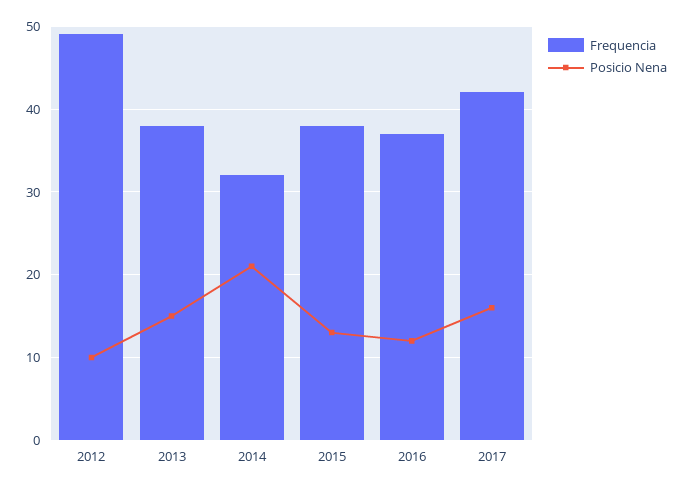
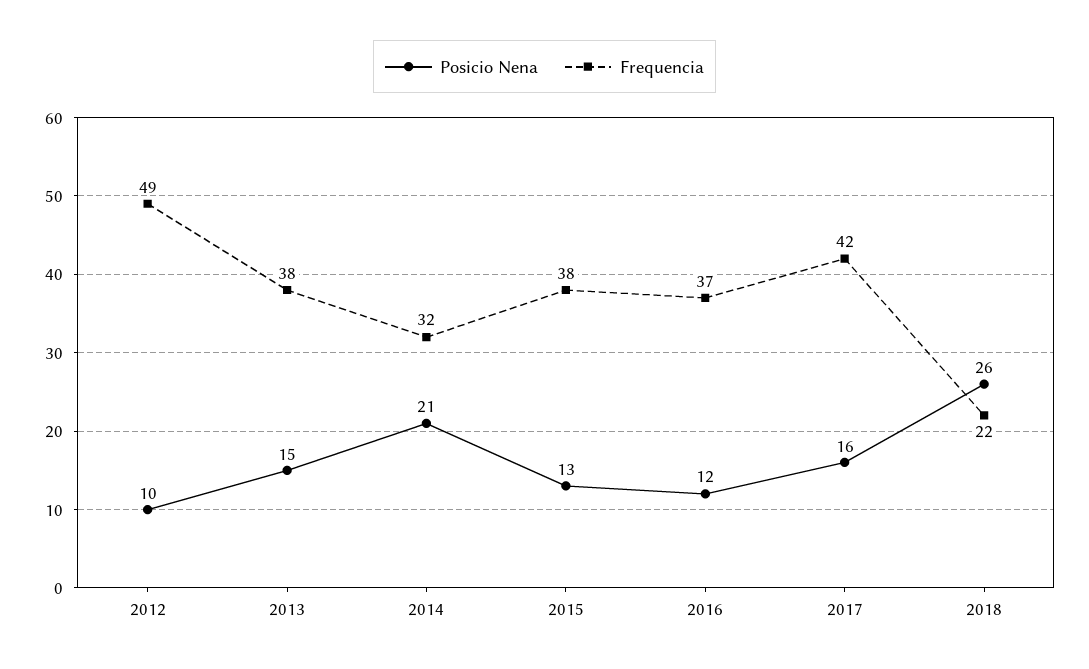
Posicio Nena, 2018: none -> 26
Frequencia, 2018: none -> 22

